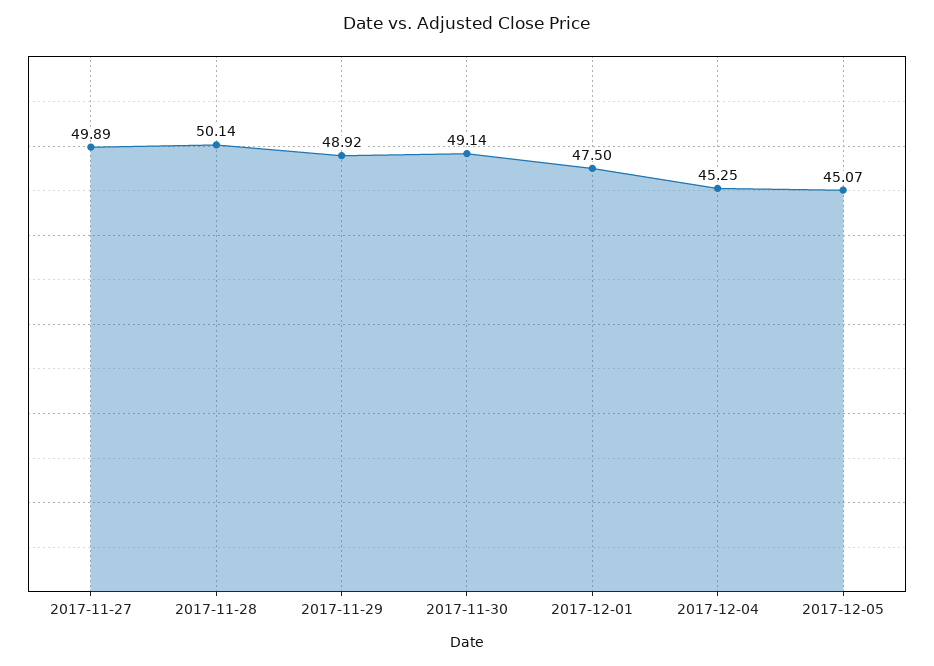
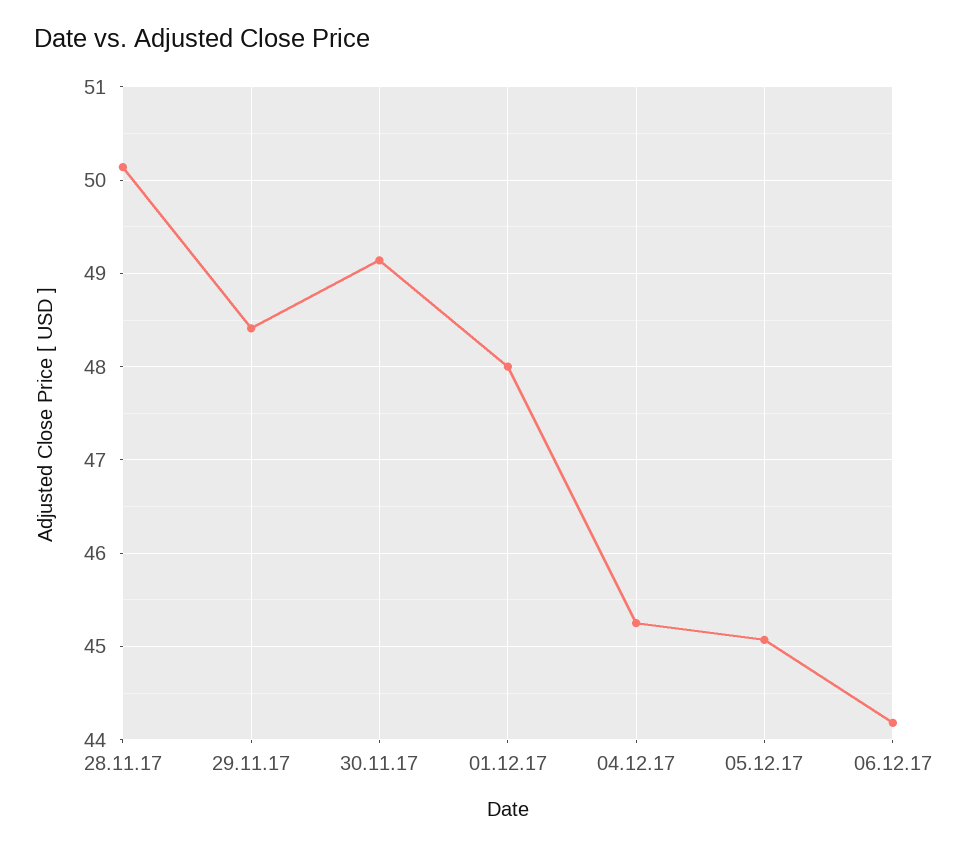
2017-11-27: 49.89 -> none
2017-11-29: 48.92 -> 48.4
2017-12-01: 47.5 -> 48
06.12.17: none -> 44.2

